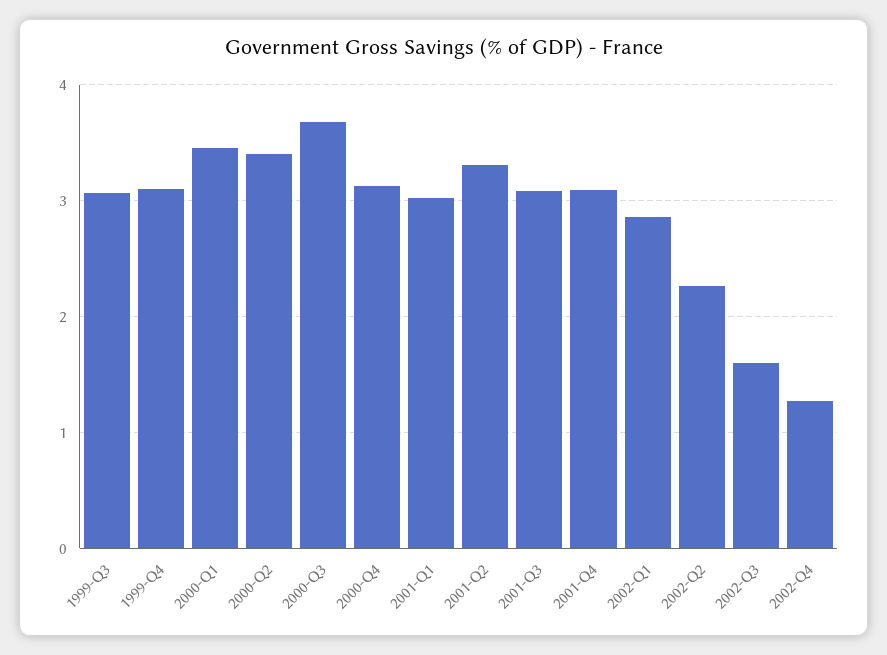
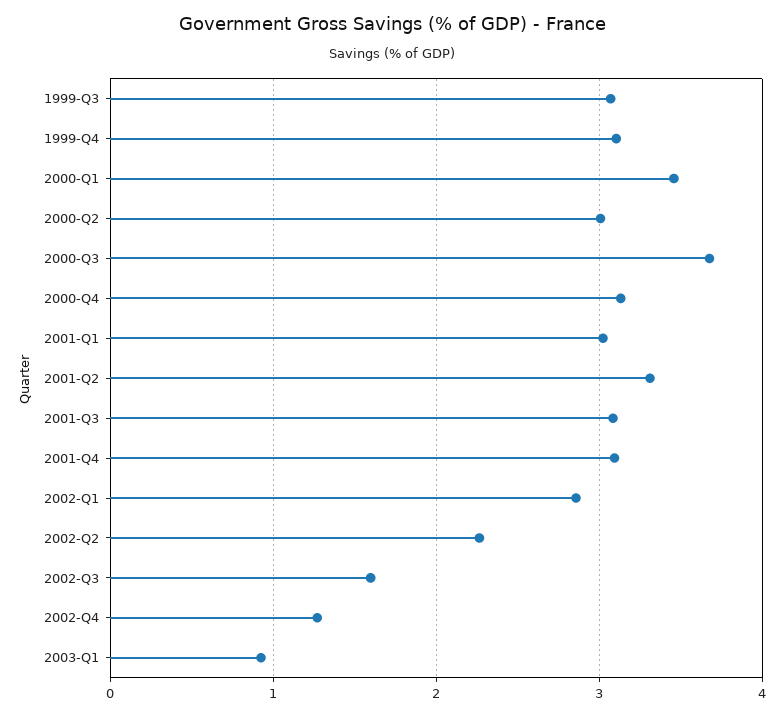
2000-Q2: 3.4 -> 3
2003-Q1: none -> 0.9

